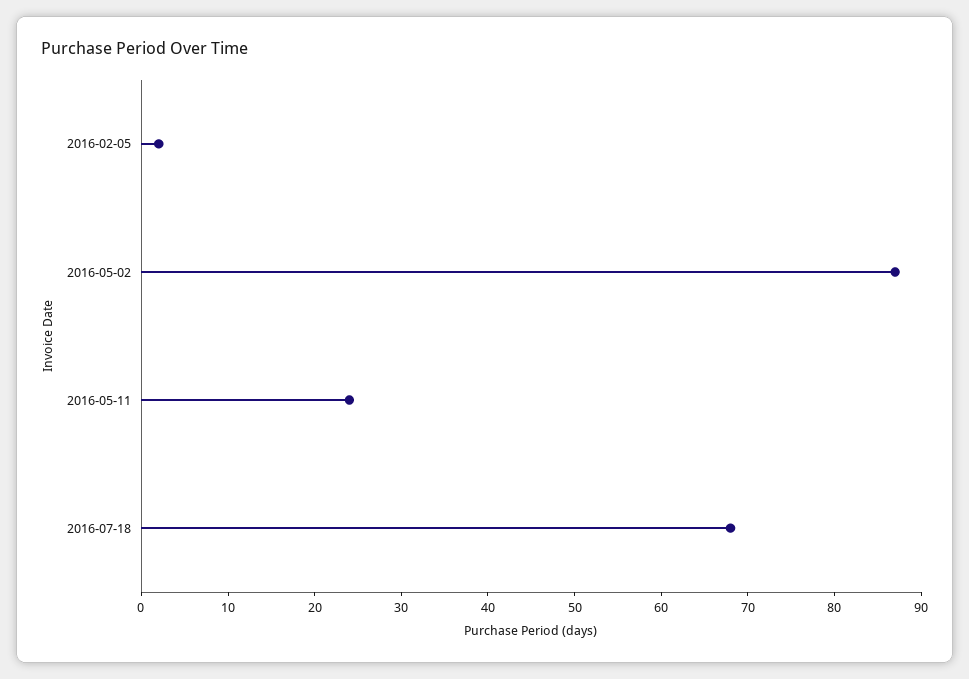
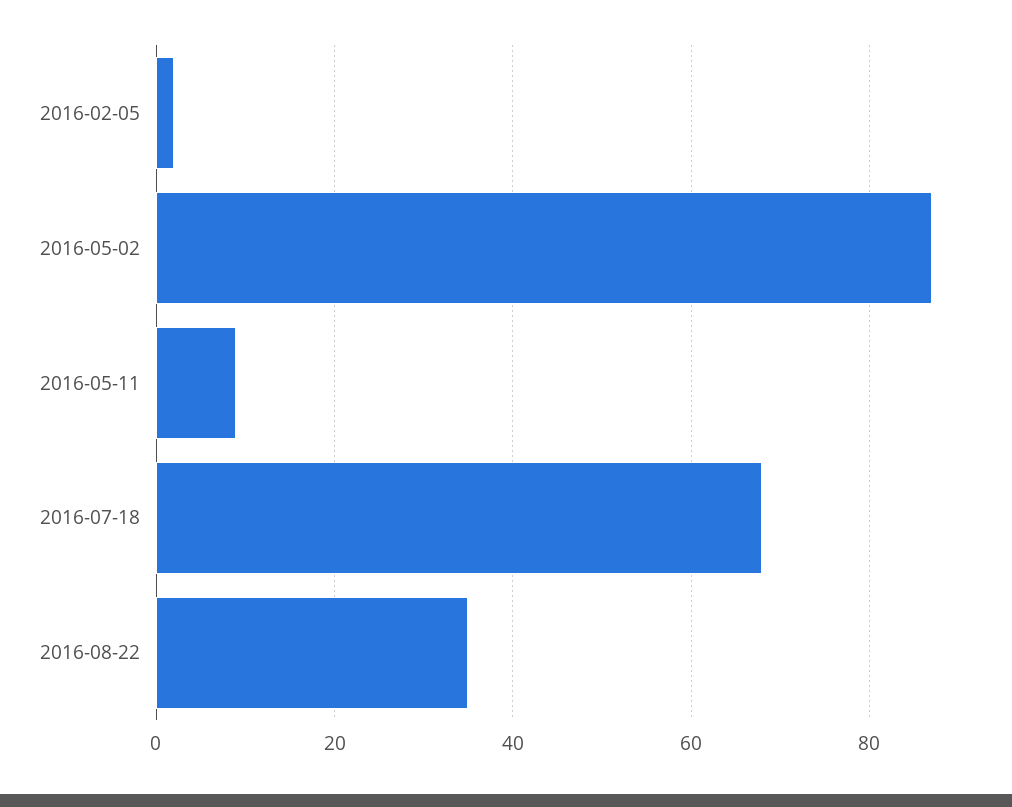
2016-05-11: 24 -> 10
2016-08-22: none -> 35

